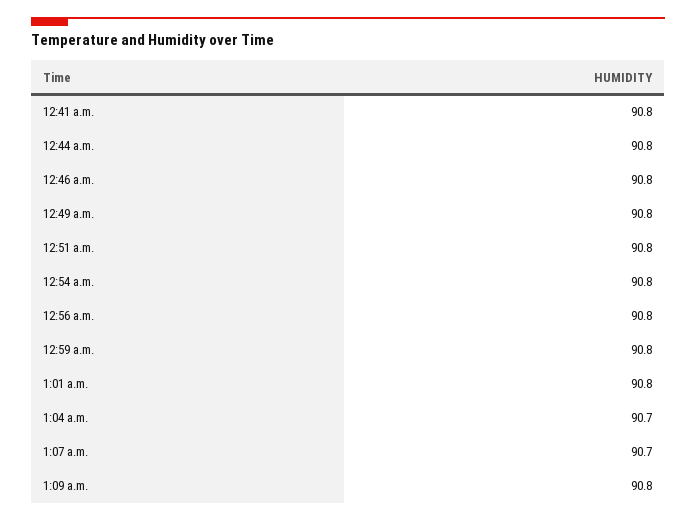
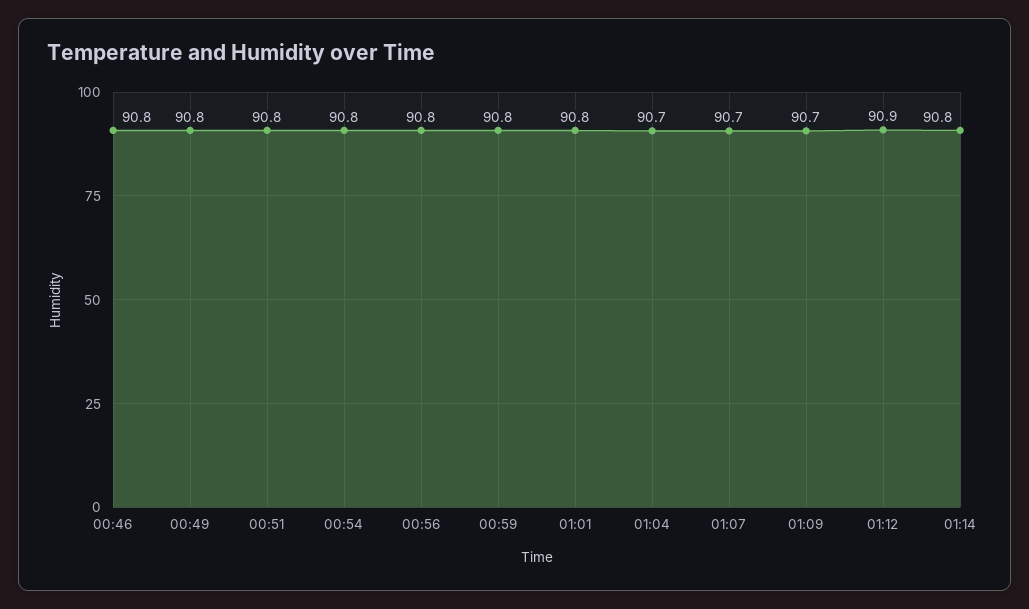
12:41 a.m.: 90.8 -> none
12:44 a.m.: 90.8 -> none
1:09 a.m.: 90.8 -> 90.7
01:12: none -> 90.9
01:14: none -> 90.8

